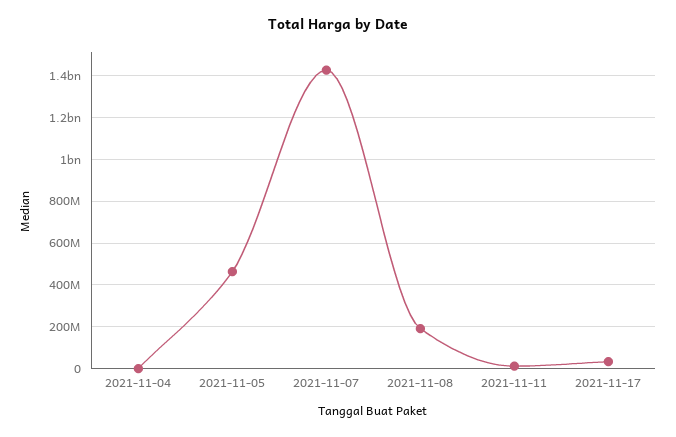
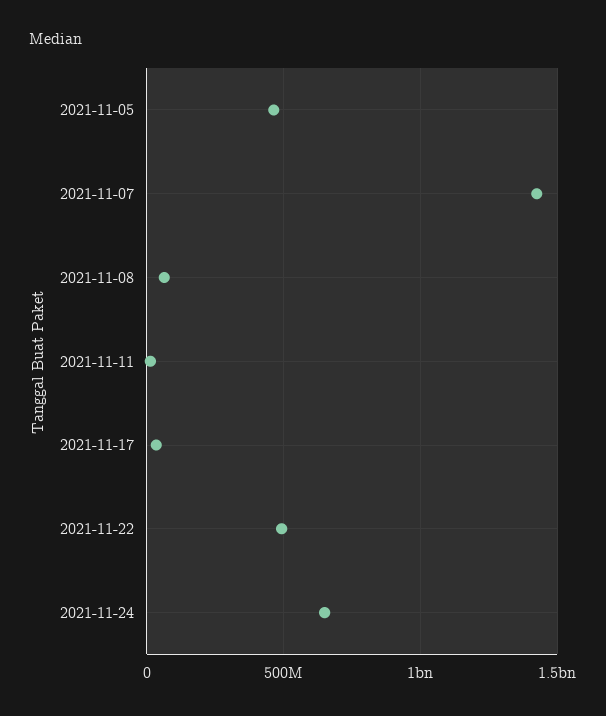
2021-11-04: 0 -> none
2021-11-08: 200000000 -> 50000000
2021-11-22: none -> 500000000
2021-11-24: none -> 650000000

